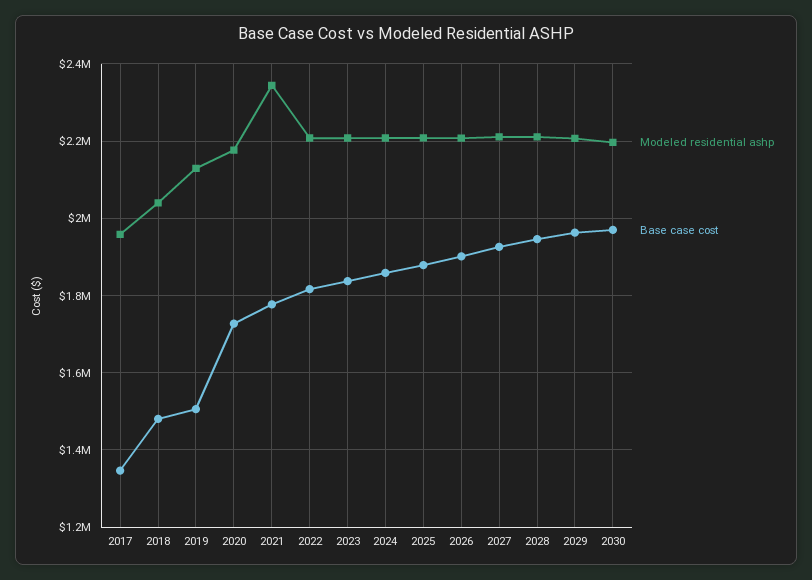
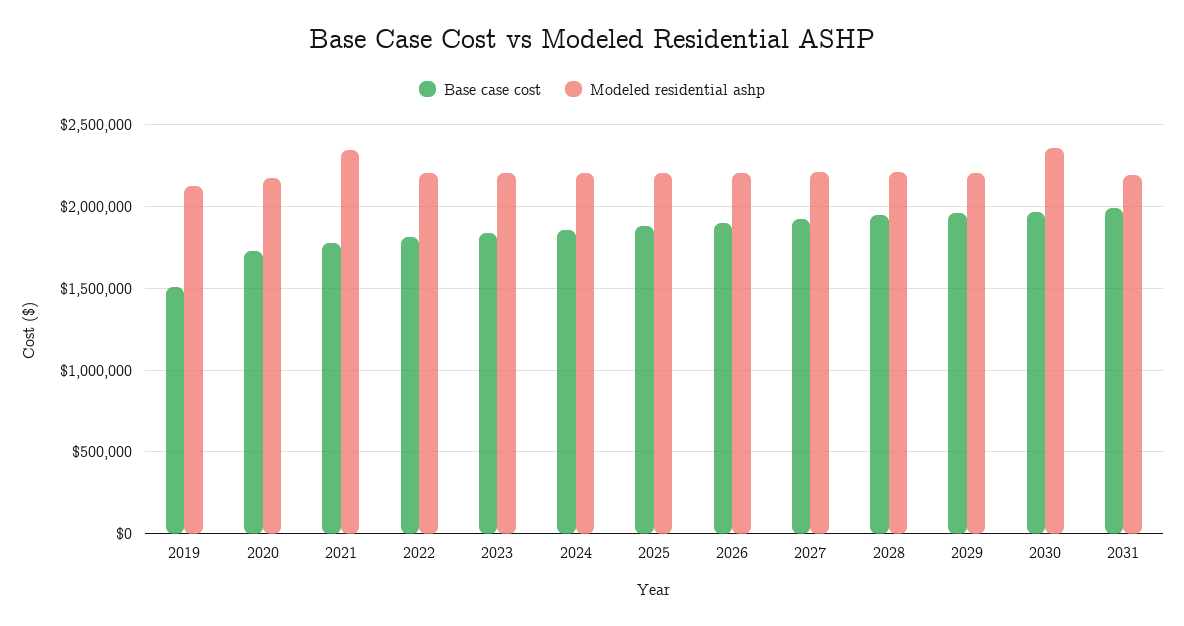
Modeled residential ashp, 2017: 1960000 -> none
Base case cost, 2017: 1340000 -> none
Modeled residential ashp, 2018: 2040000 -> none
Base case cost, 2018: 1480000 -> none
Modeled residential ashp, 2030: 2200000 -> 2350000
Base case cost, 2031: none -> 2000000
Modeled residential ashp, 2031: none -> 2200000

